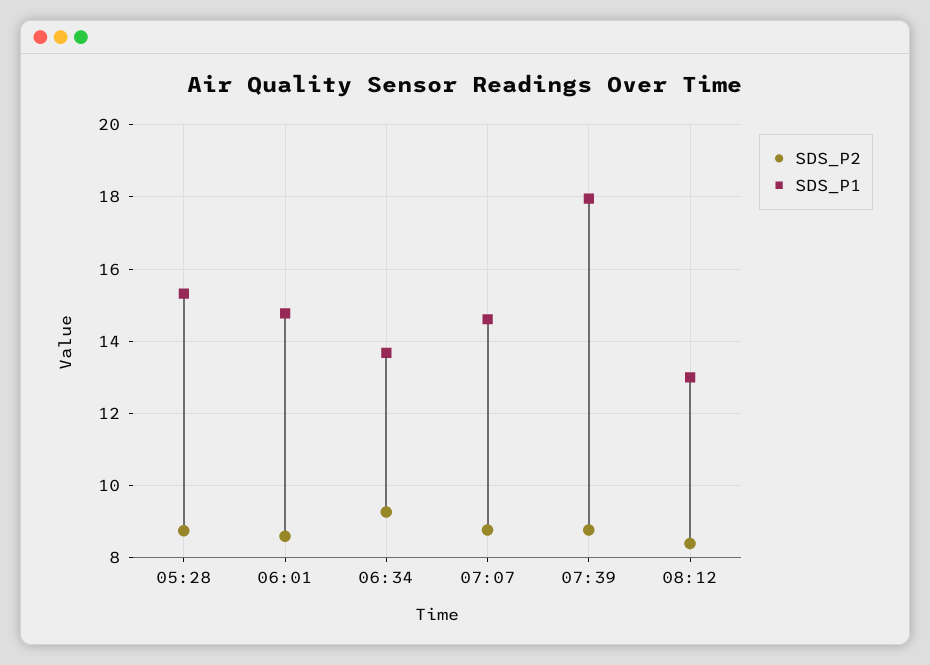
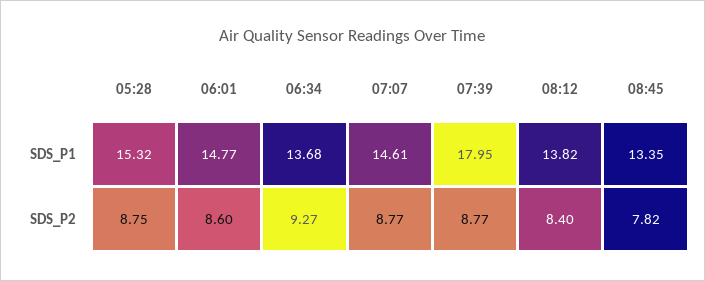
SDS_P1, 08:12: 13 -> 13.82
SDS_P1, 08:45: none -> 13.35
SDS_P2, 08:45: none -> 7.82

